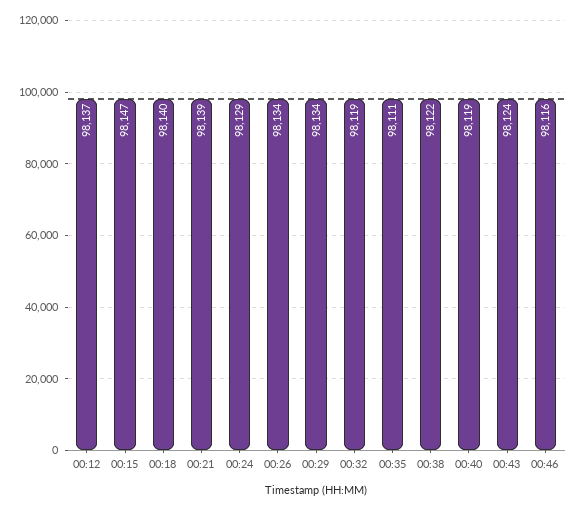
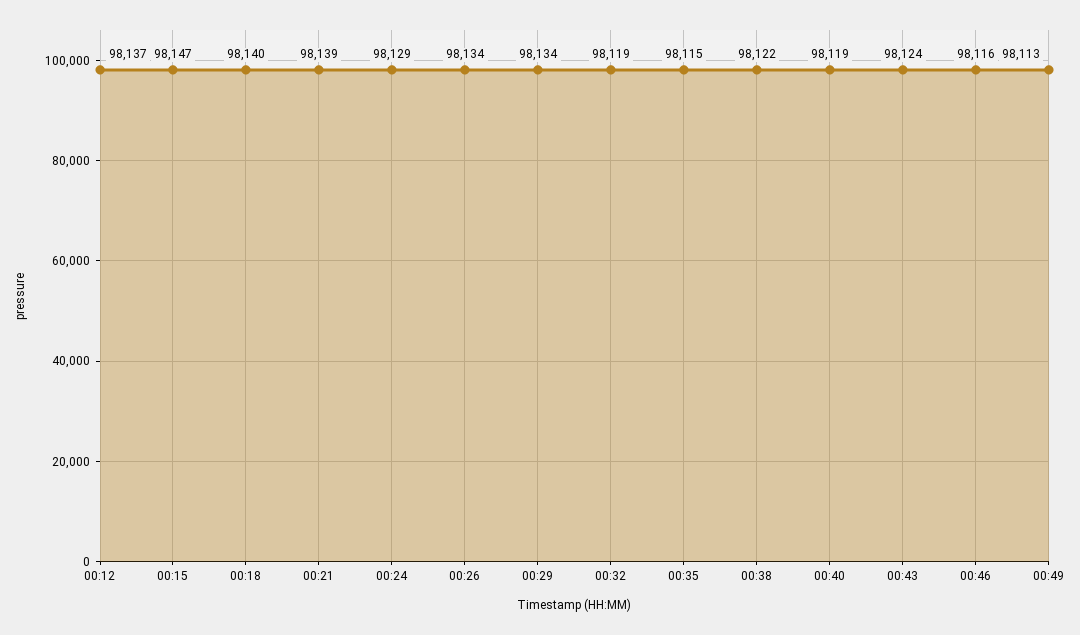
00:35: 98111 -> 98115
00:49: none -> 98113

